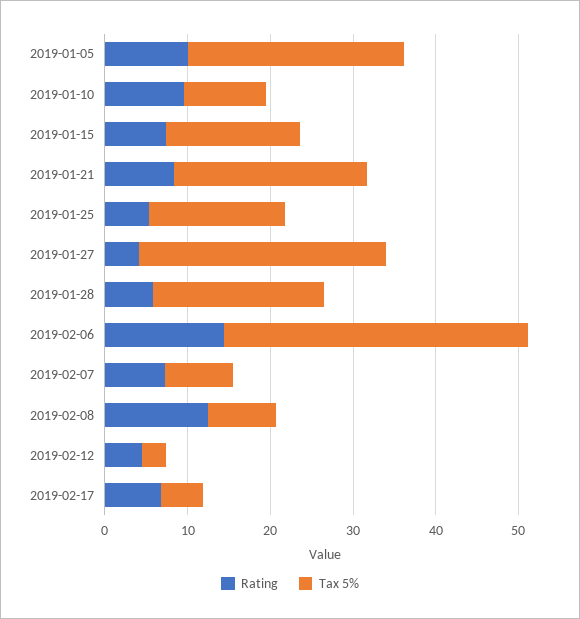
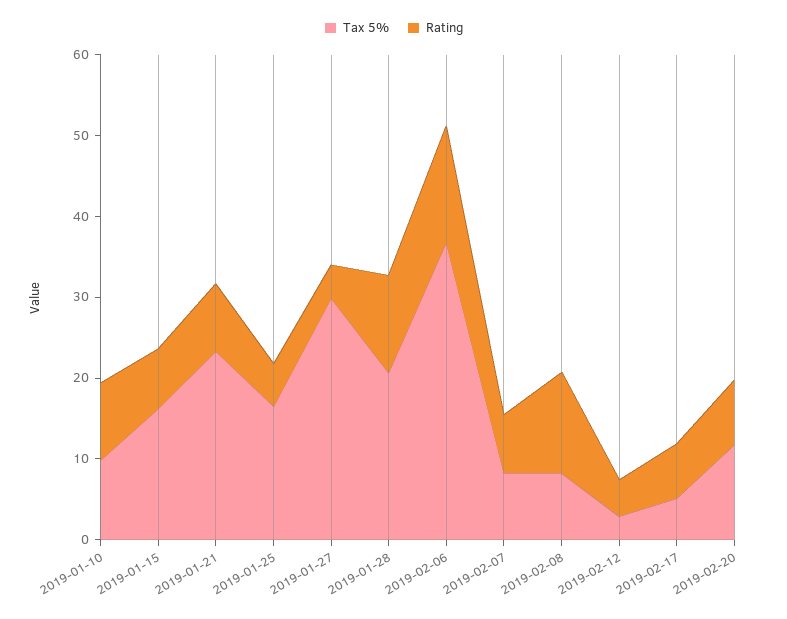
Rating, 2019-01-05: 10 -> none
Tax 5%, 2019-01-05: 26 -> none
Rating, 2019-01-28: 6 -> 12
Tax 5%, 2019-02-20: none -> 12
Rating, 2019-02-20: none -> 8

